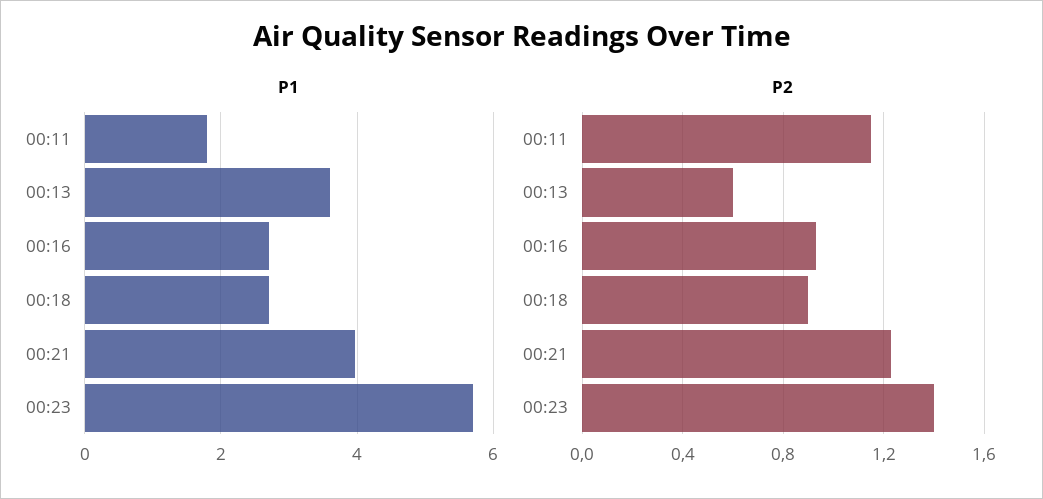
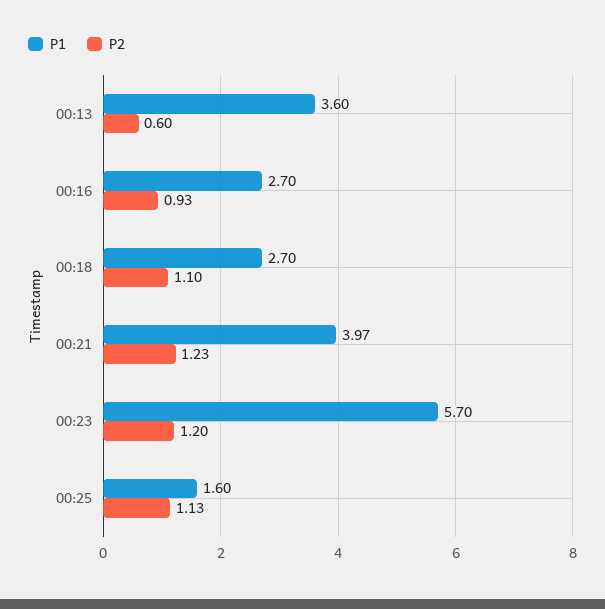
P1, 00:11: 1.8 -> none
P2, 00:11: 1.15 -> none
P2, 00:18: 0.9 -> 1.1
P2, 00:23: 1.4 -> 1.2
P1, 00:25: none -> 1.6
P2, 00:25: none -> 1.13

